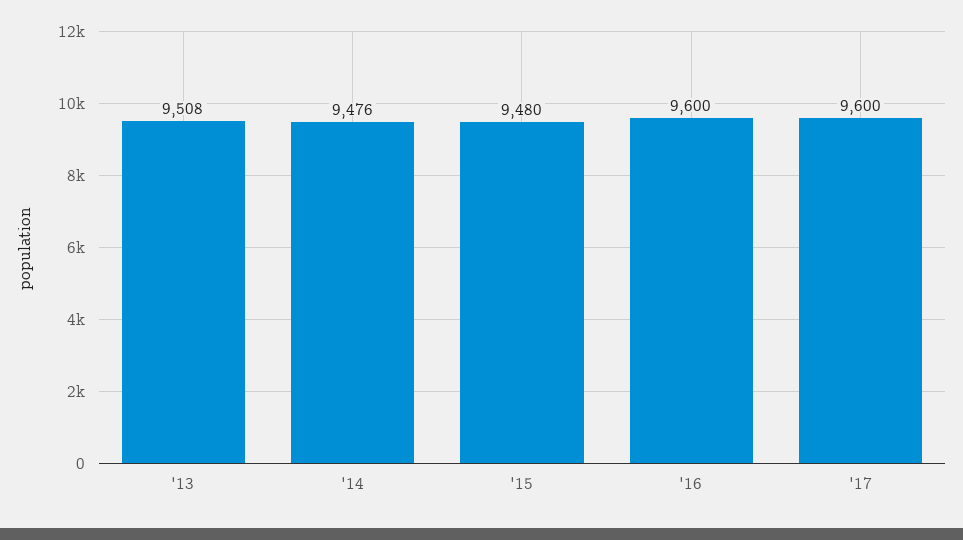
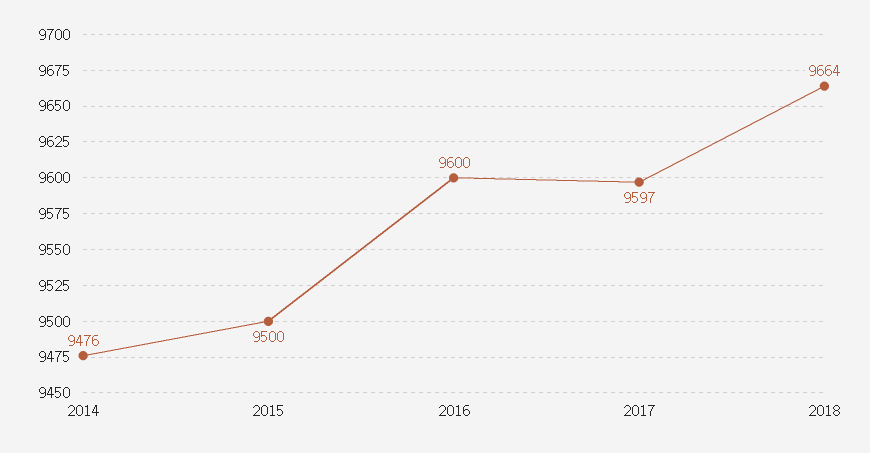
'13: 9508 -> none
'15: 9480 -> 9500
'17: 9600 -> 9597
2018: none -> 9664

